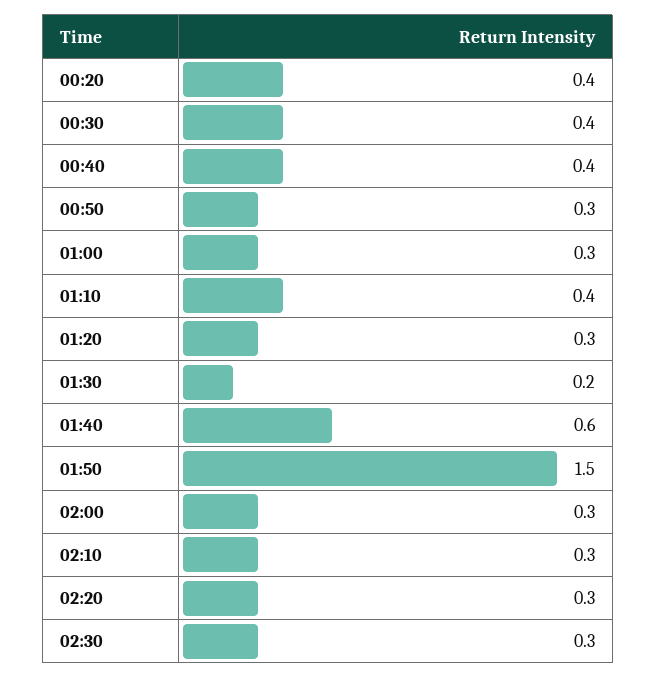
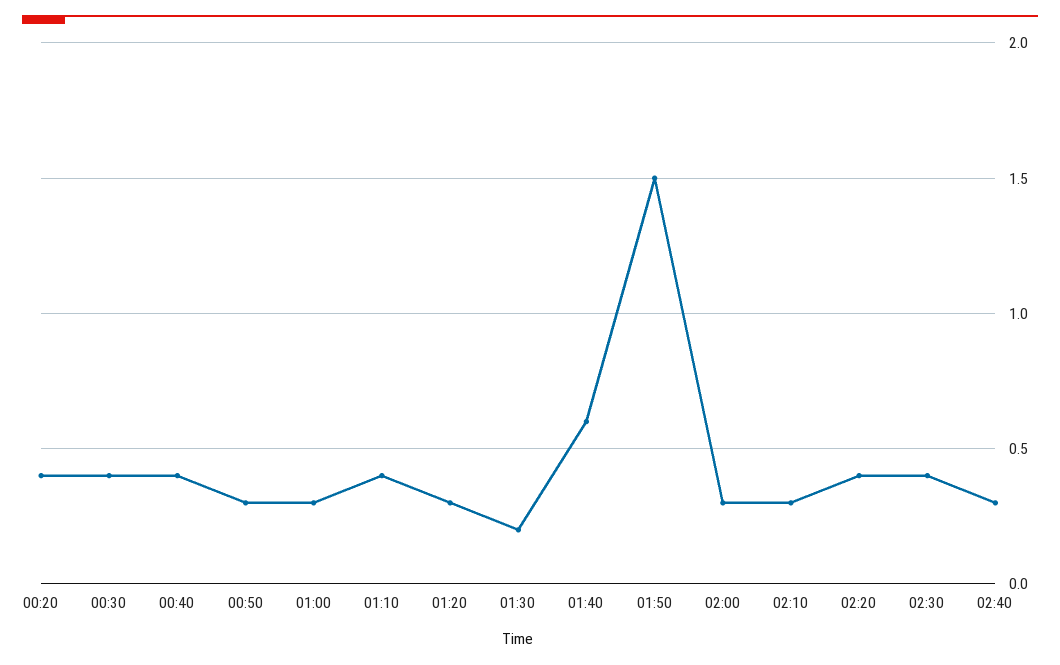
02:20: 0.3 -> 0.4
02:30: 0.3 -> 0.4
02:40: none -> 0.3

